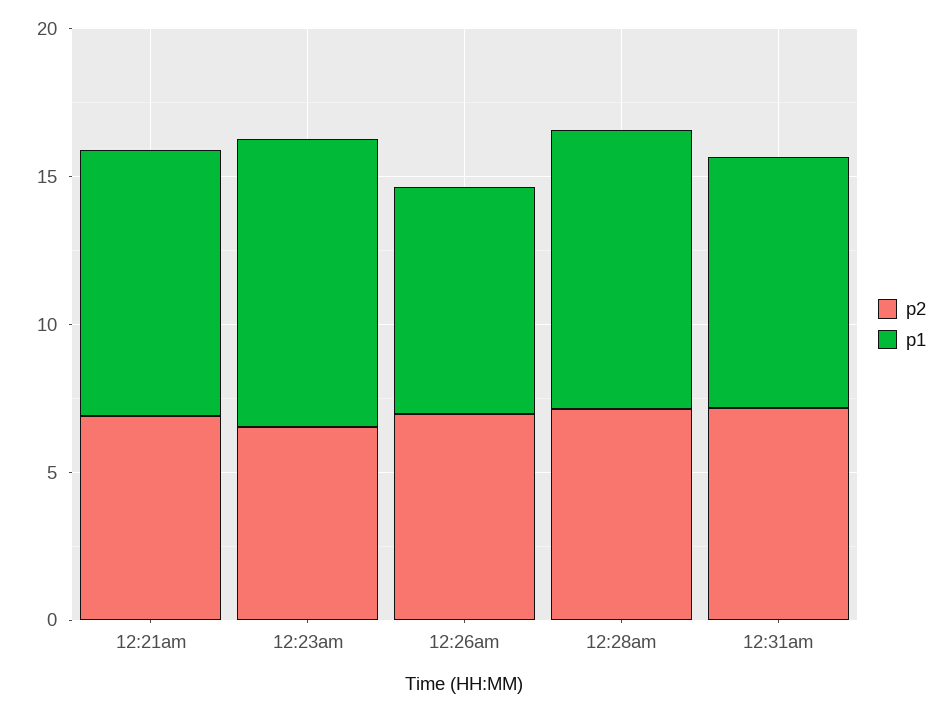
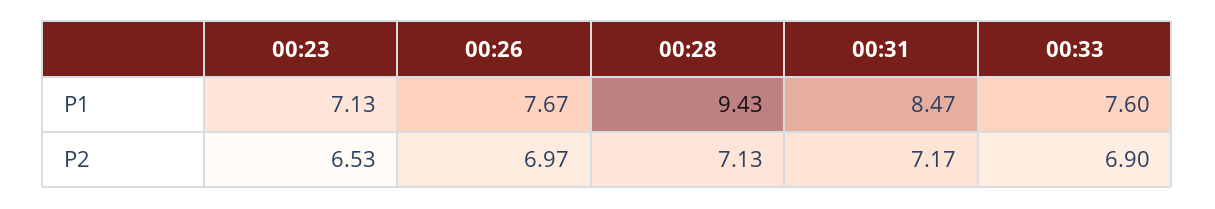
p2, 12:21am: 7 -> none
p1, 12:21am: 9 -> none
p1, 12:23am: 10 -> 7.13
p1, 00:33: none -> 7.6
p2, 00:33: none -> 6.9

